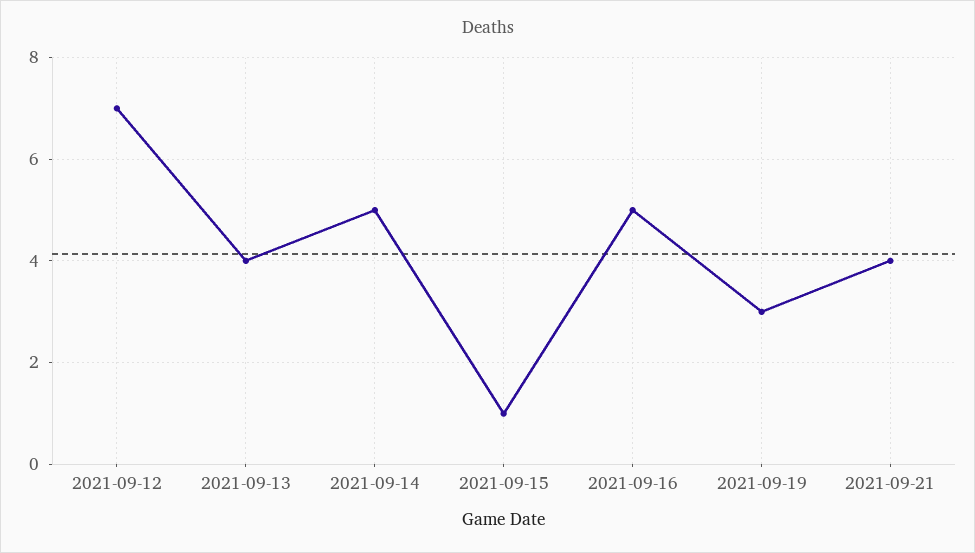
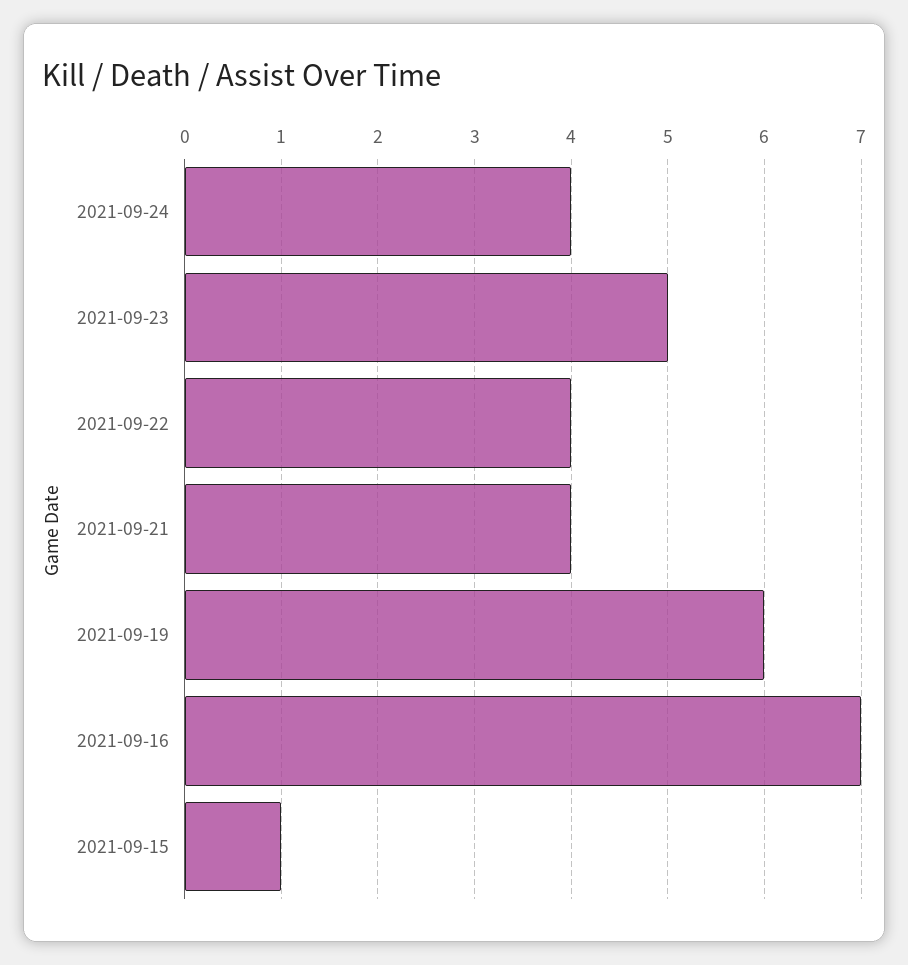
2021-09-12: 7 -> none
2021-09-13: 4 -> none
2021-09-14: 5 -> none
2021-09-16: 5 -> 7
2021-09-19: 3 -> 6
2021-09-24: none -> 4
2021-09-23: none -> 5
2021-09-22: none -> 4

